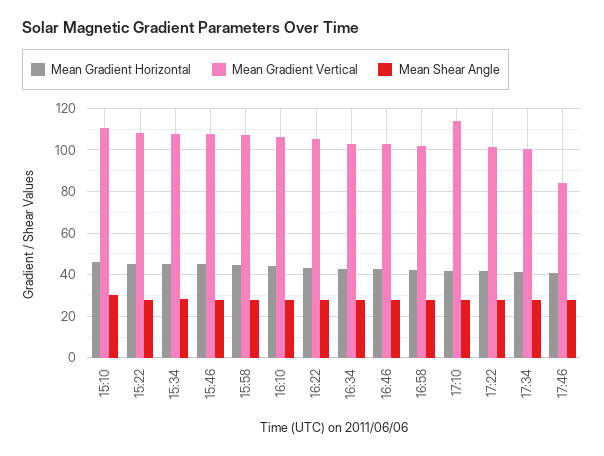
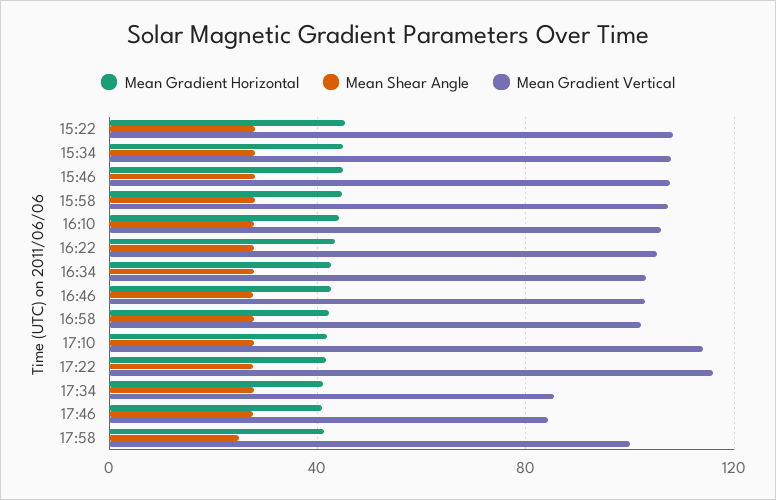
Mean Gradient Horizontal, 15:10: 45 -> none
Mean Gradient Vertical, 15:10: 110 -> none
Mean Shear Angle, 15:10: 30 -> none
Mean Gradient Vertical, 17:22: 100 -> 115
Mean Gradient Vertical, 17:34: 100 -> 85
Mean Gradient Horizontal, 17:58: none -> 40
Mean Shear Angle, 17:58: none -> 25
Mean Gradient Vertical, 17:58: none -> 100

